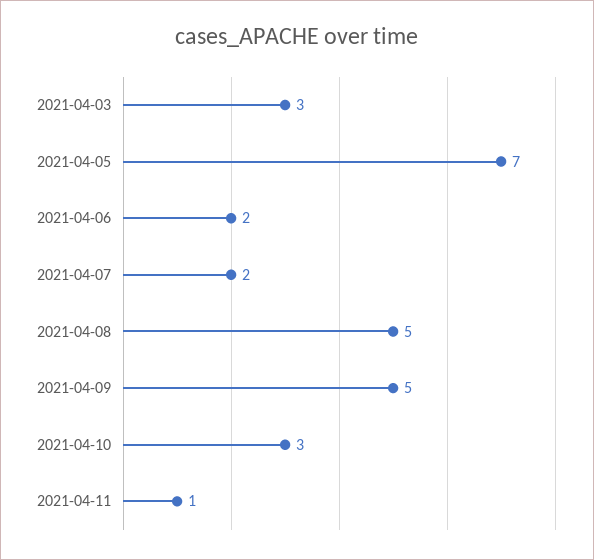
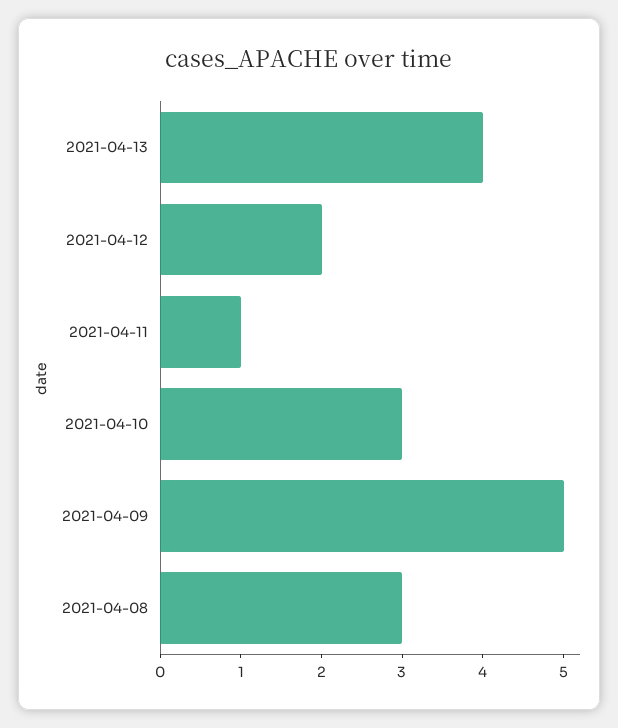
2021-04-03: 3 -> none
2021-04-05: 7 -> none
2021-04-06: 2 -> none
2021-04-07: 2 -> none
2021-04-08: 5 -> 3
2021-04-13: none -> 4
2021-04-12: none -> 2

